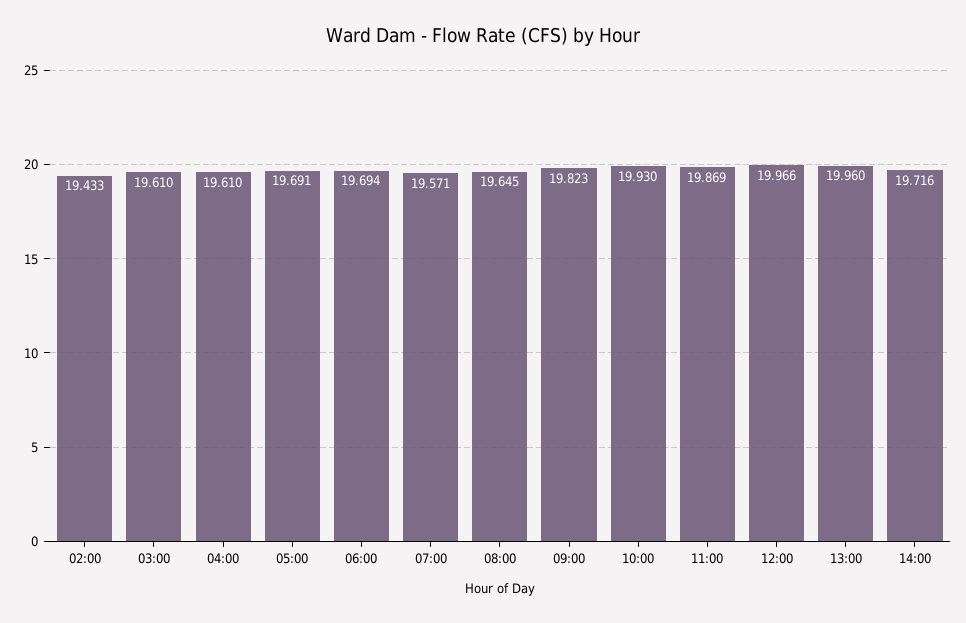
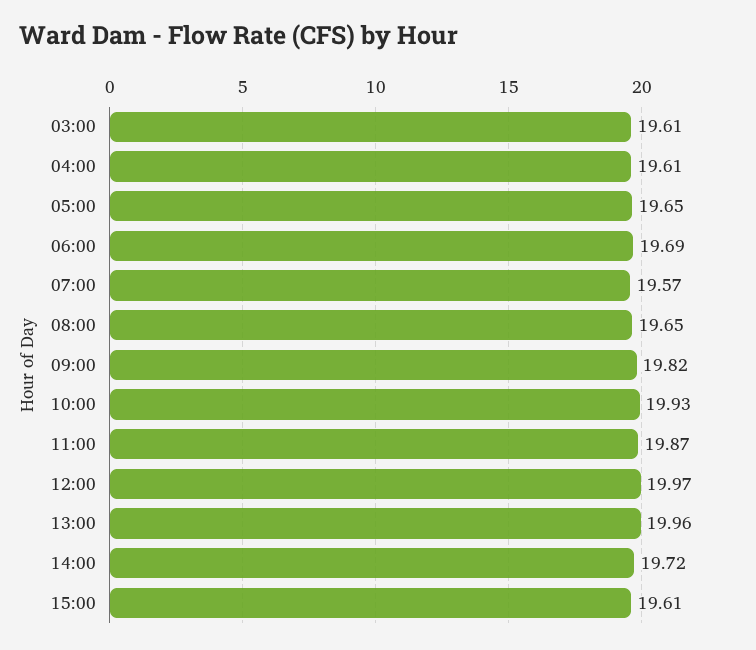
02:00: 19.433 -> none
05:00: 19.691 -> 19.65
15:00: none -> 19.61

